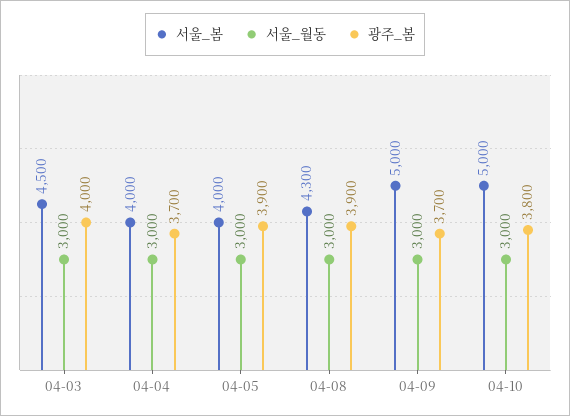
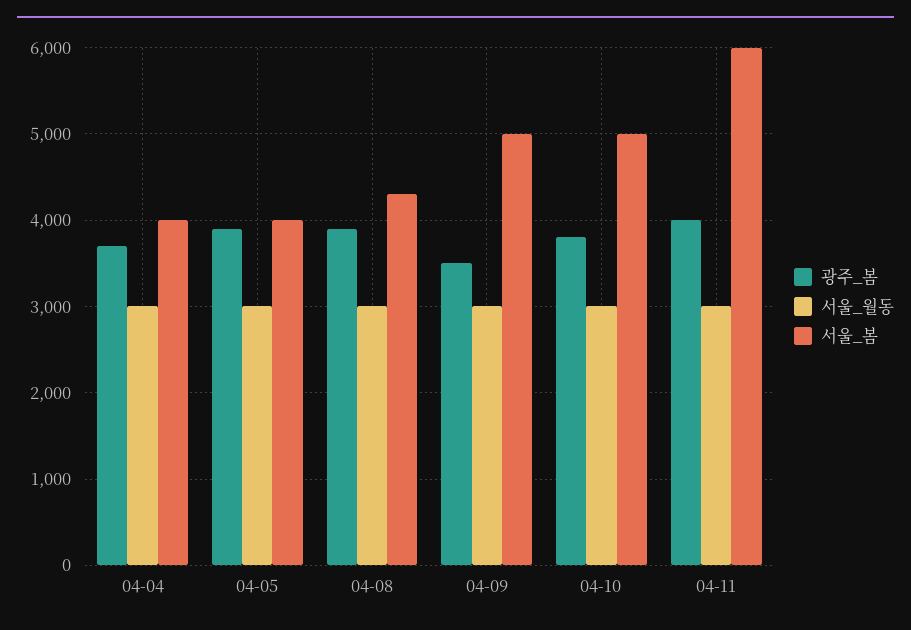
서울_봄, 04-03: 4500 -> none
서울_월동, 04-03: 3000 -> none
광주_봄, 04-03: 4000 -> none
광주_봄, 04-09: 3700 -> 3500
광주_봄, 04-11: none -> 4000
서울_월동, 04-11: none -> 3000
서울_봄, 04-11: none -> 6000

